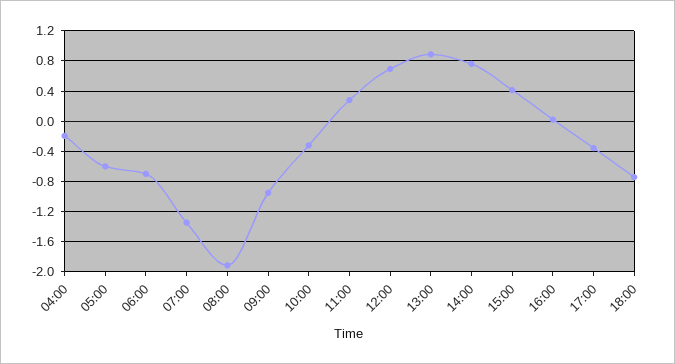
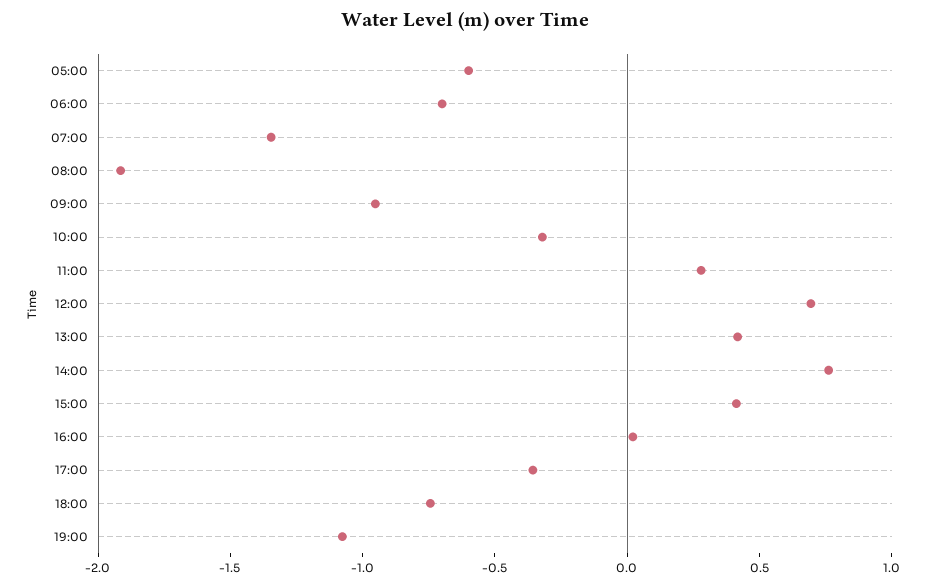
04:00: -0.2 -> none
13:00: 0.9 -> 0.4
19:00: none -> -1.1

